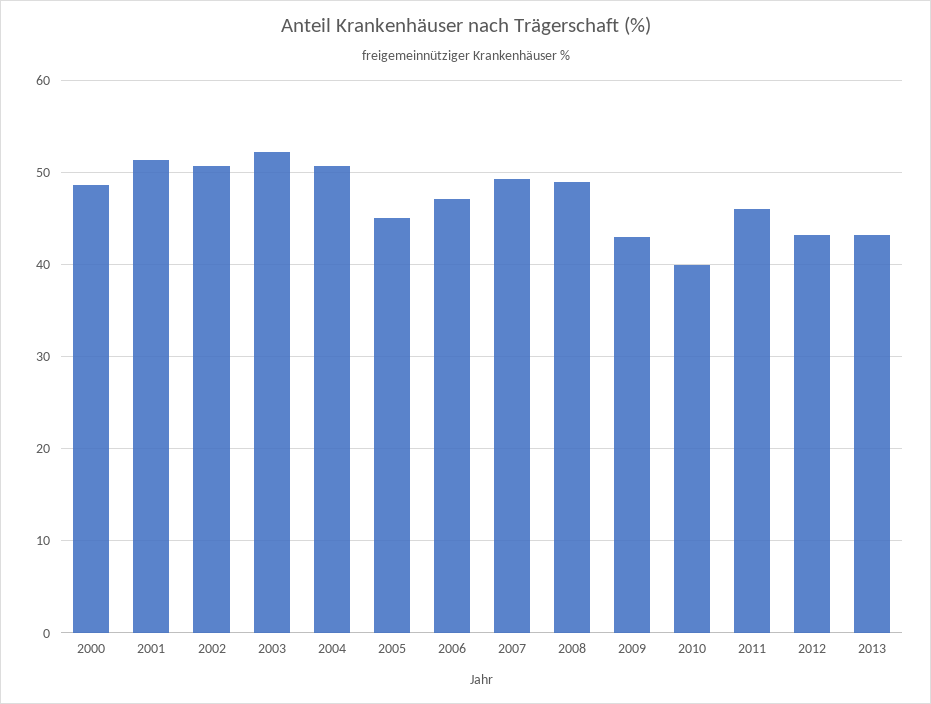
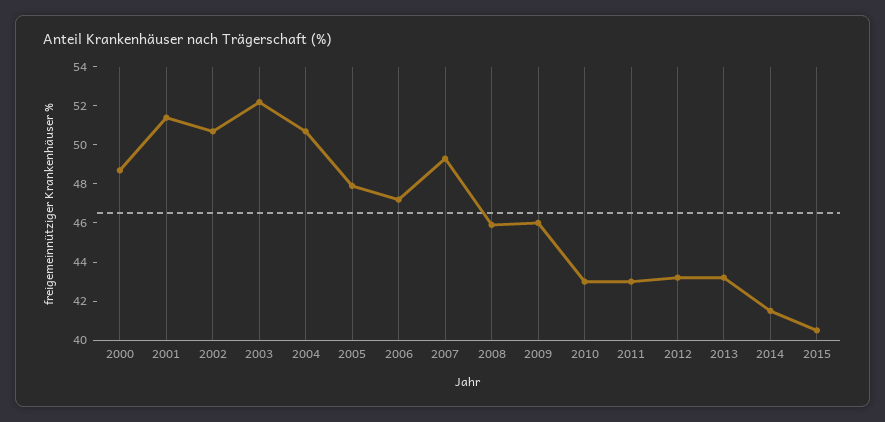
2005: 45 -> 48
2008: 49 -> 46
2009: 43 -> 46
2010: 40 -> 43
2011: 46 -> 43
2014: none -> 41.5
2015: none -> 40.5

